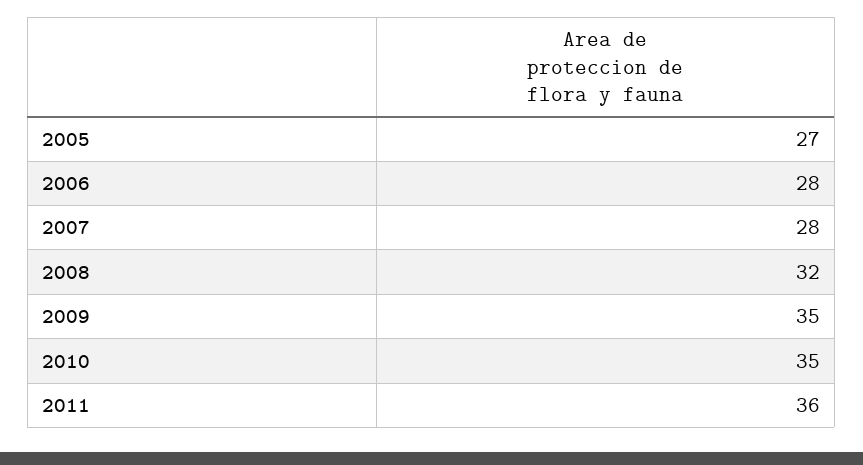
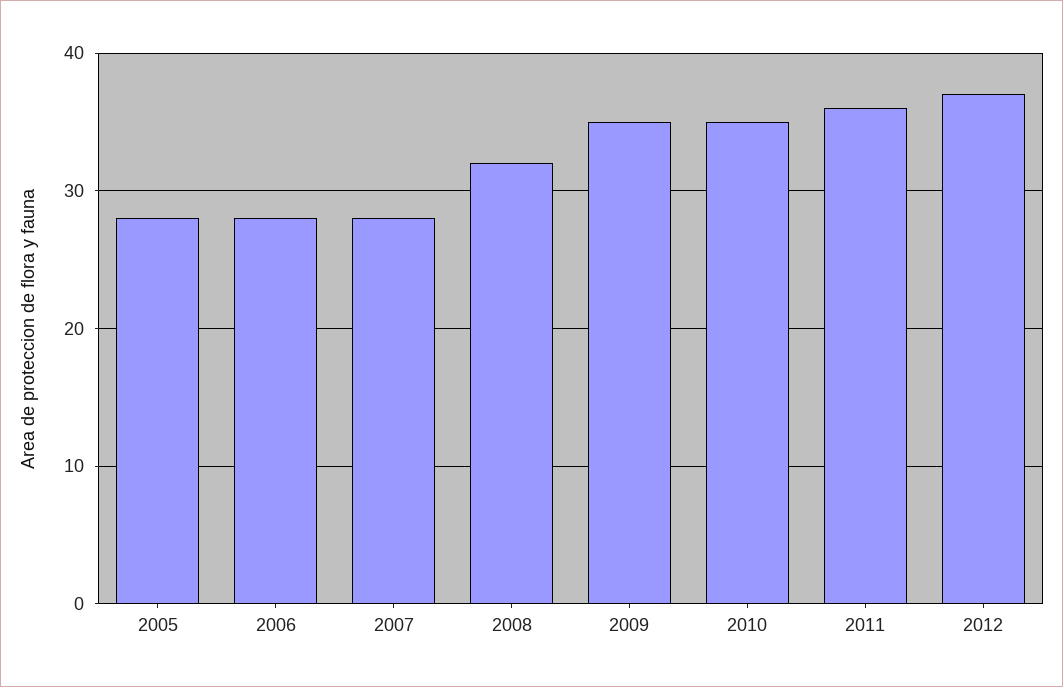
2005: 27 -> 28
2012: none -> 37

